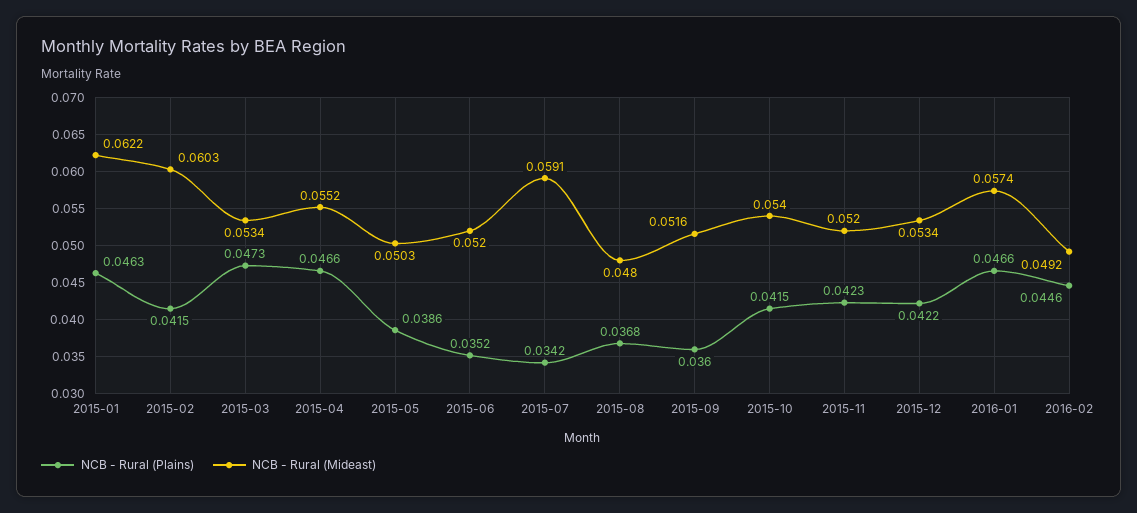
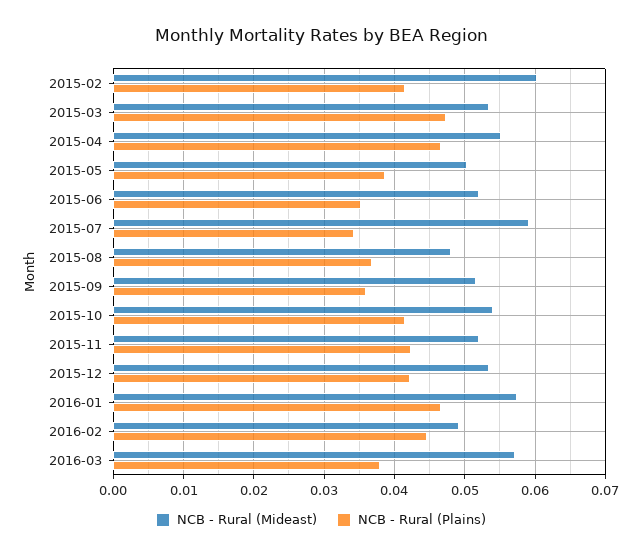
NCB - Rural (Plains), 2015-01: 0.0463 -> none
NCB - Rural (Mideast), 2015-01: 0.0622 -> none
NCB - Rural (Mideast), 2016-03: none -> 0.057
NCB - Rural (Plains), 2016-03: none -> 0.038

